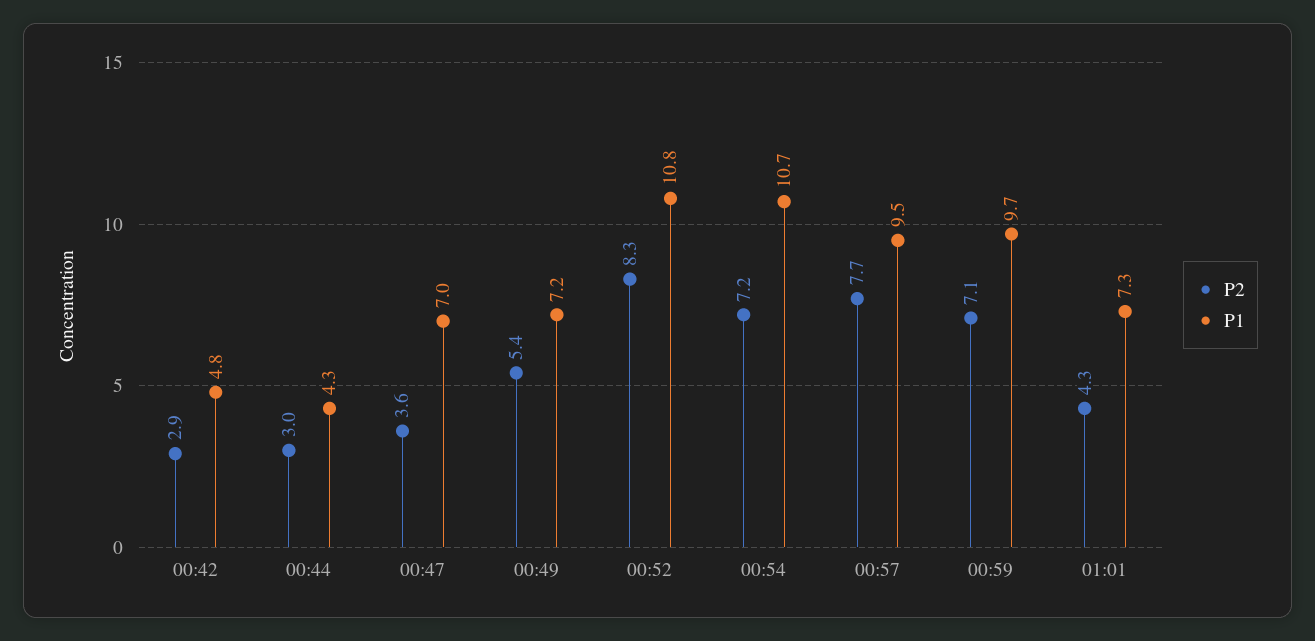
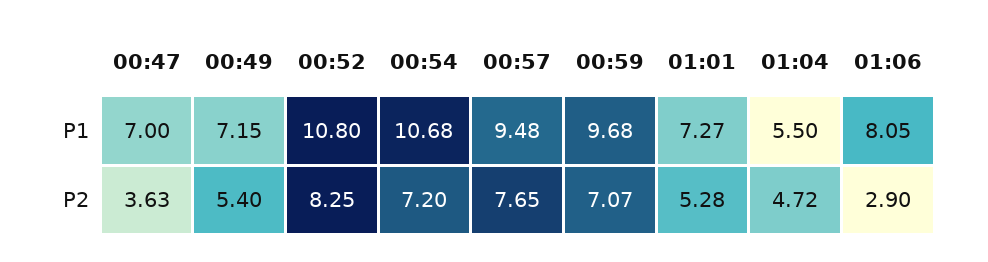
P2, 00:42: 2.9 -> none
P1, 00:42: 4.8 -> none
P2, 00:44: 3 -> none
P1, 00:44: 4.3 -> none
P2, 01:01: 4.3 -> 5.28
P1, 01:04: none -> 5.5
P1, 01:06: none -> 8.05
P2, 01:04: none -> 4.72
P2, 01:06: none -> 2.9

